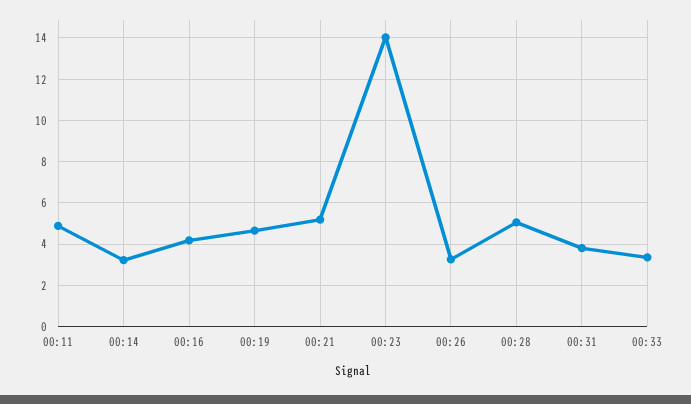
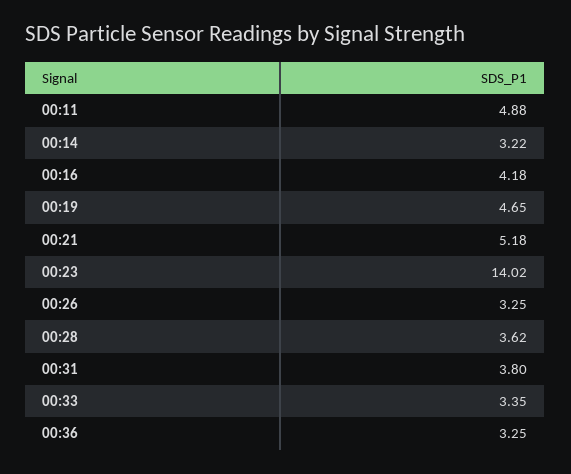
00:28: 5 -> 3.62
00:36: none -> 3.25

